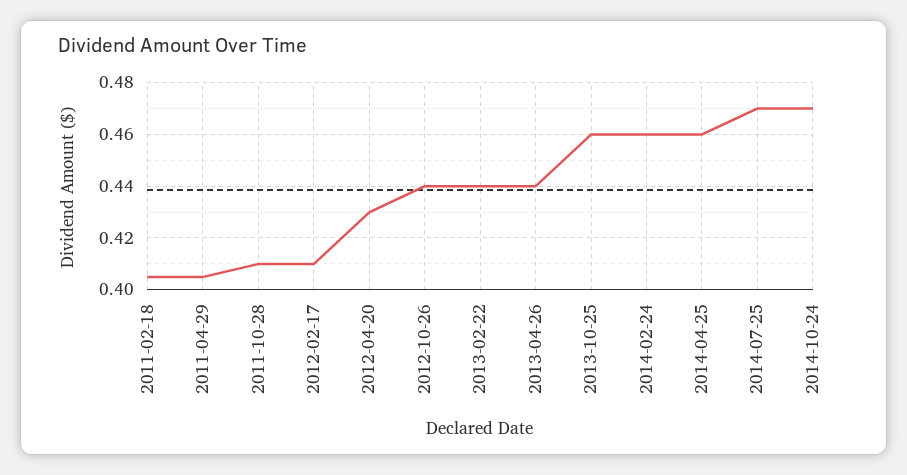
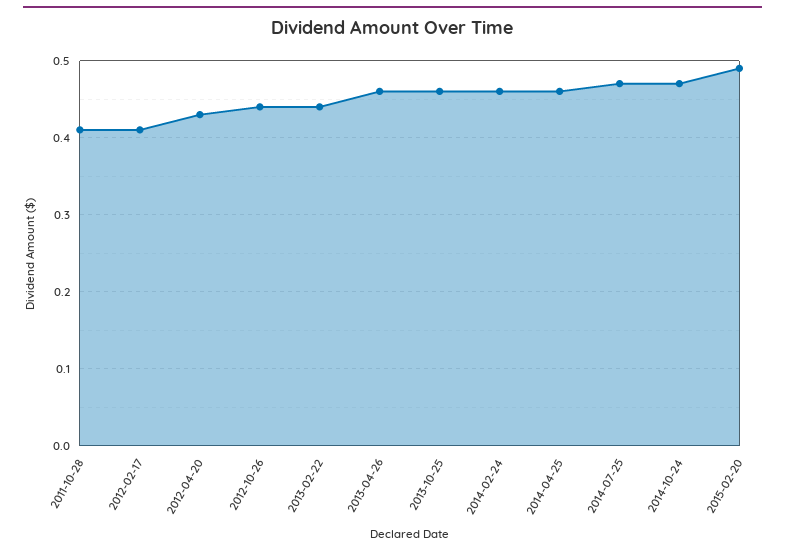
2011-02-18: 0.405 -> none
2011-04-29: 0.405 -> none
2013-04-26: 0.44 -> 0.46
2015-02-20: none -> 0.49

